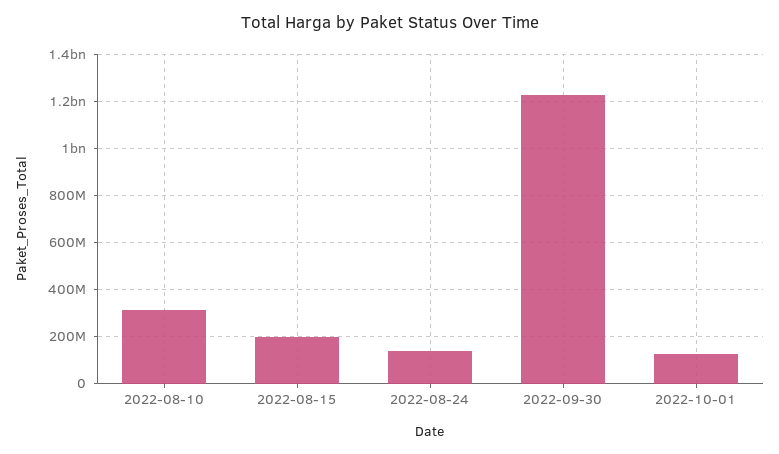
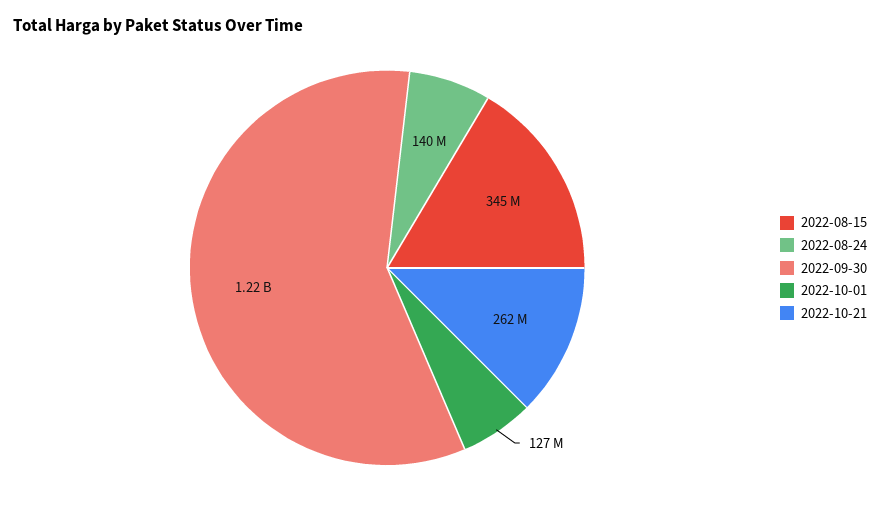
2022-08-10: 300000000 -> none
2022-08-15: 200000000 -> 345000000
2022-10-21: none -> 262000000

